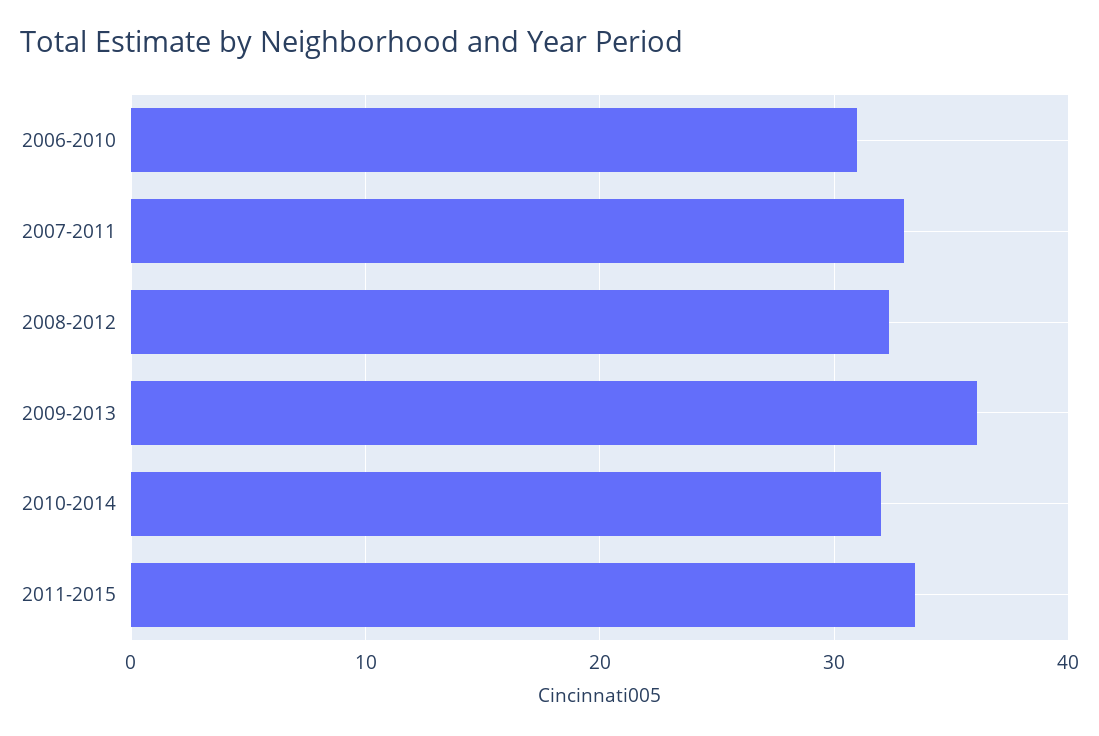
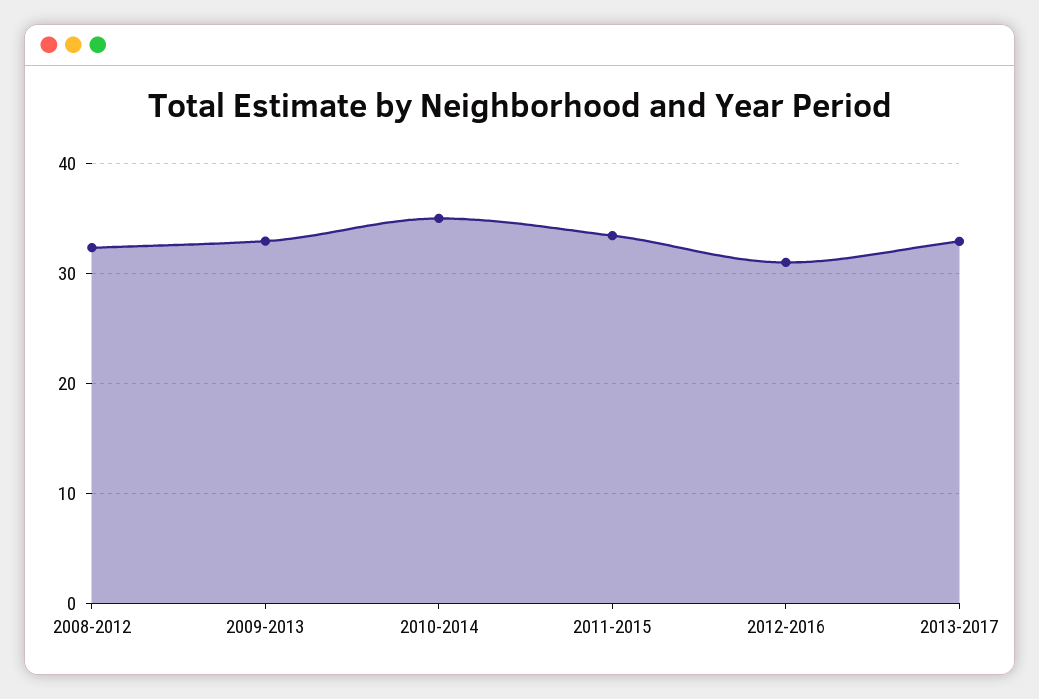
2006-2010: 31 -> none
2007-2011: 33 -> none
2009-2013: 36 -> 33
2010-2014: 32 -> 35
2012-2016: none -> 31
2013-2017: none -> 33

